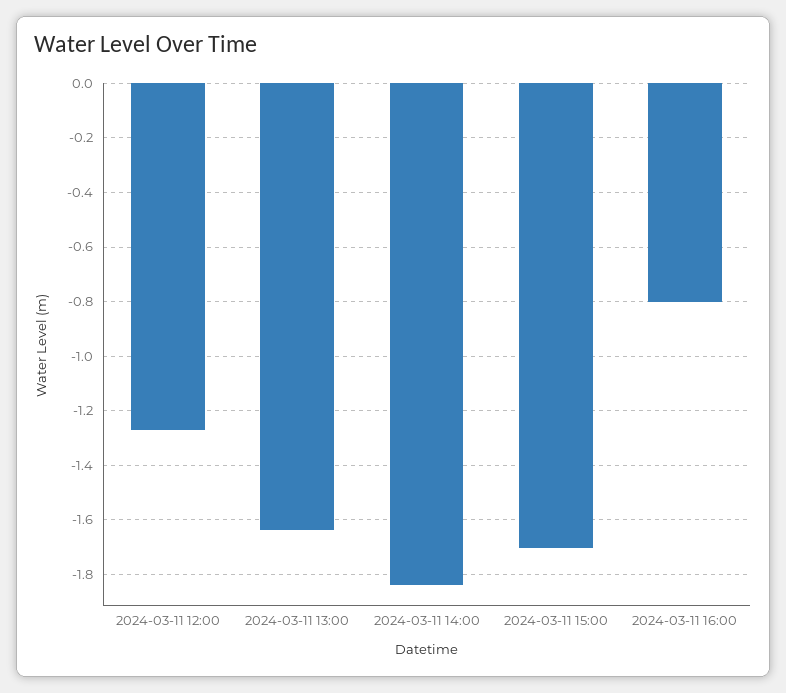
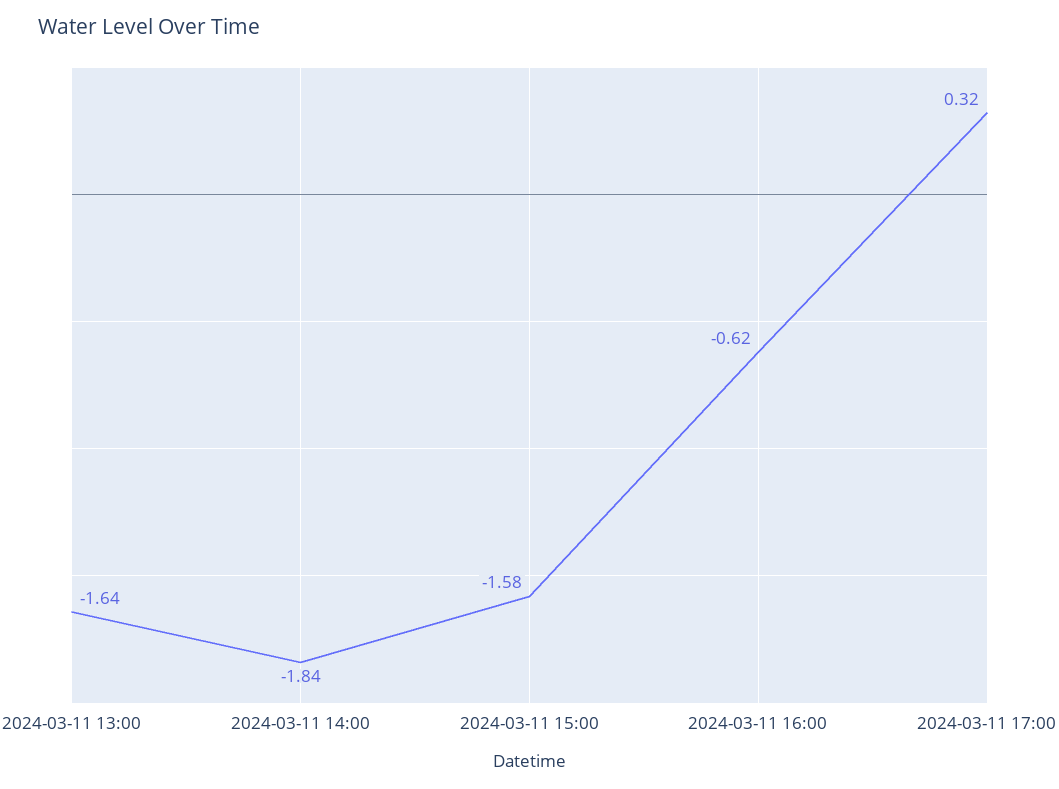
2024-03-11 12:00: -1.275 -> none
2024-03-11 15:00: -1.7 -> -1.58
2024-03-11 16:00: -0.8 -> -0.62
2024-03-11 17:00: none -> 0.32

